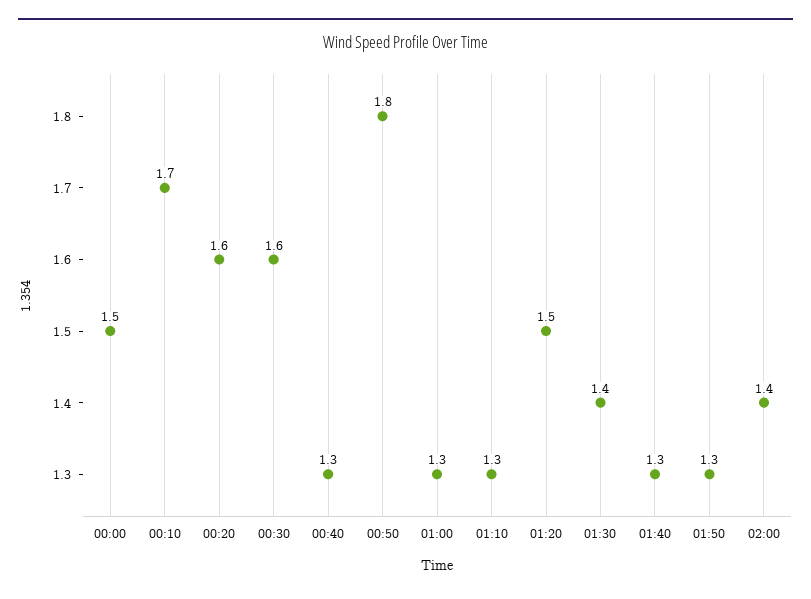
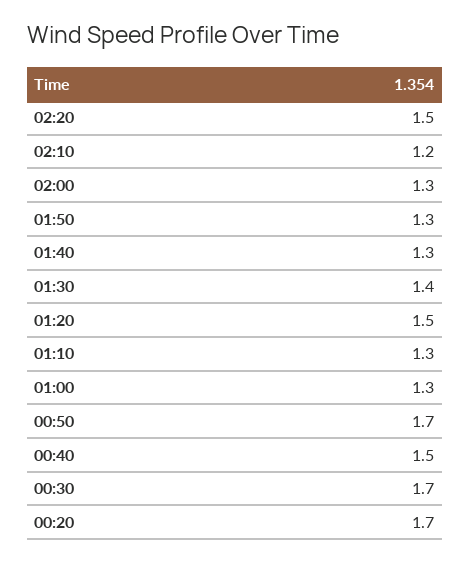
00:00: 1.5 -> none
00:10: 1.7 -> none
00:20: 1.6 -> 1.7
00:30: 1.6 -> 1.7
00:40: 1.3 -> 1.5
00:50: 1.8 -> 1.7
02:00: 1.4 -> 1.3
02:20: none -> 1.5
02:10: none -> 1.2

